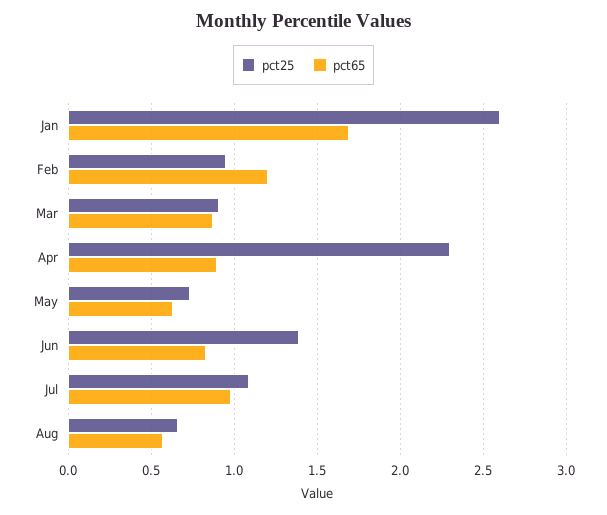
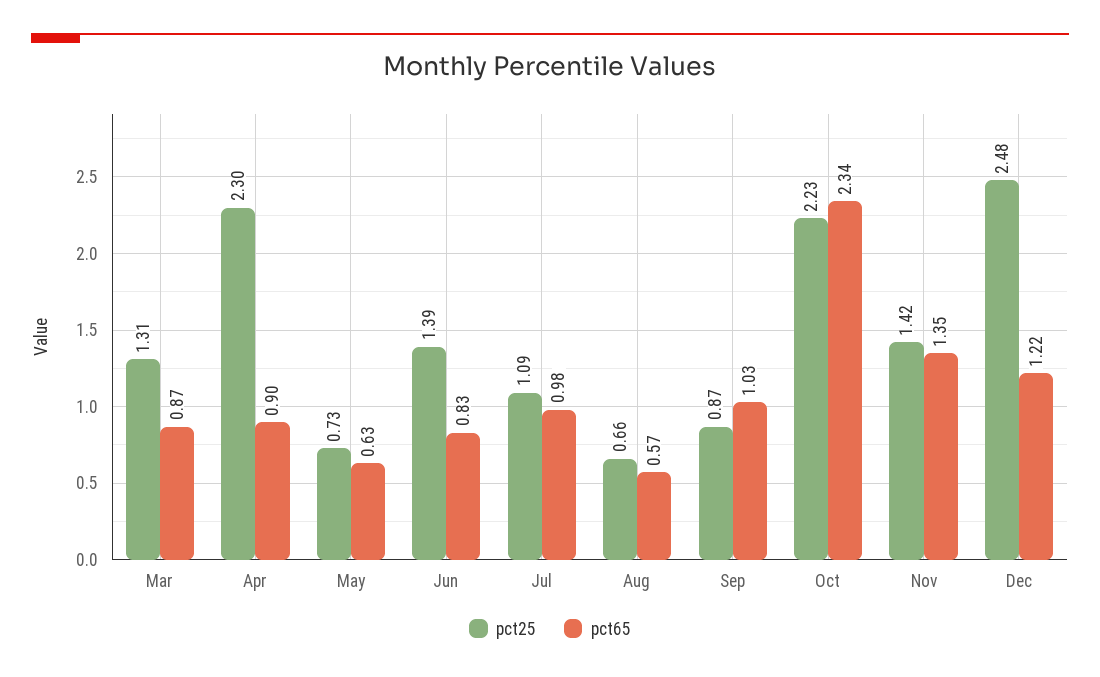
pct25, Jan: 2.6 -> none
pct65, Jan: 1.7 -> none
pct25, Feb: 0.95 -> none
pct65, Feb: 1.2 -> none
pct25, Mar: 0.9 -> 1.31
pct25, Sep: none -> 0.87
pct65, Sep: none -> 1.03
pct25, Oct: none -> 2.23
pct65, Oct: none -> 2.34
pct25, Nov: none -> 1.42
pct65, Nov: none -> 1.35
pct25, Dec: none -> 2.48
pct65, Dec: none -> 1.22

